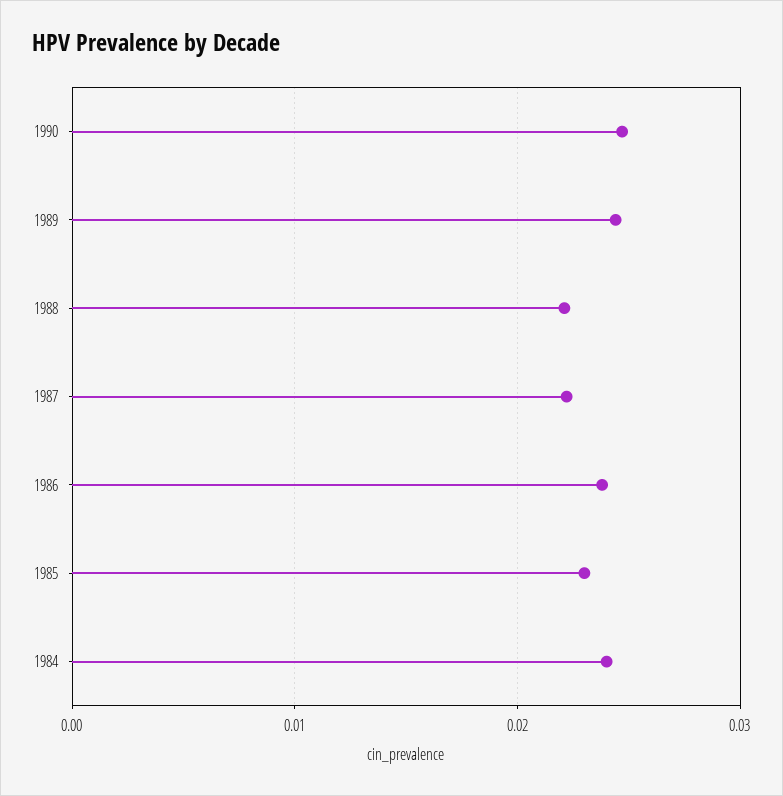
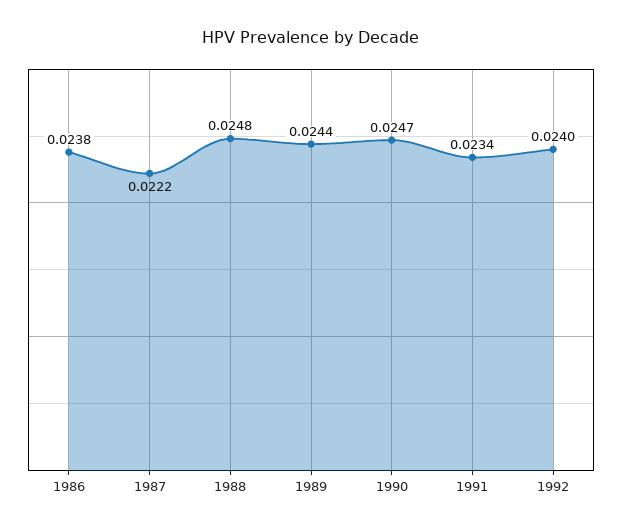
1988: 0.022 -> 0.0248
1985: 0.023 -> none
1984: 0.024 -> none
1991: none -> 0.0234
1992: none -> 0.024

